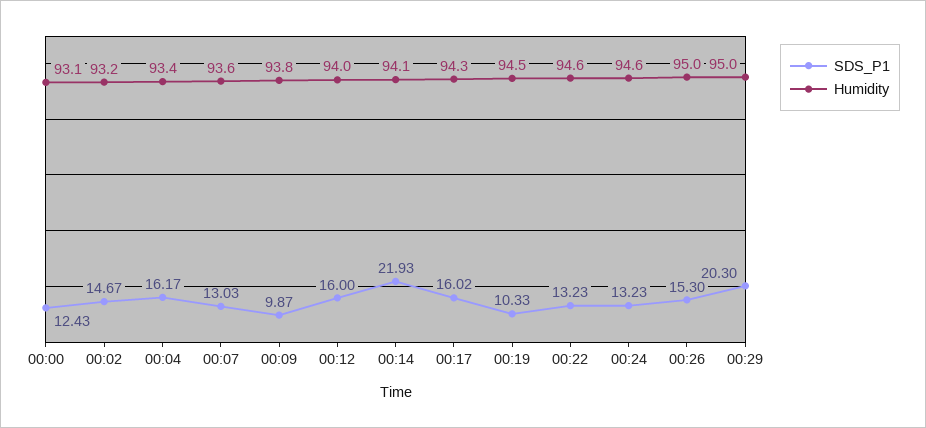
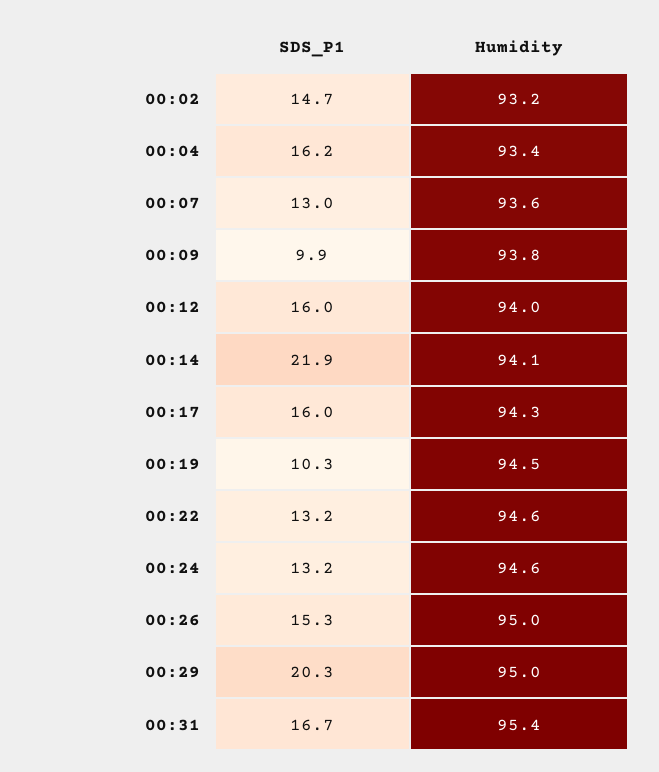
SDS_P1, 00:00: 12.43 -> none
Humidity, 00:00: 93.1 -> none
SDS_P1, 00:31: none -> 16.7
Humidity, 00:31: none -> 95.4

